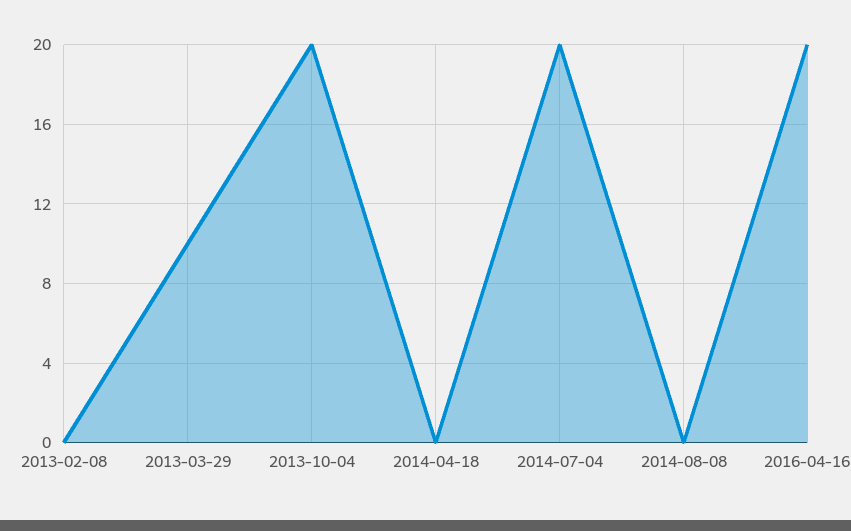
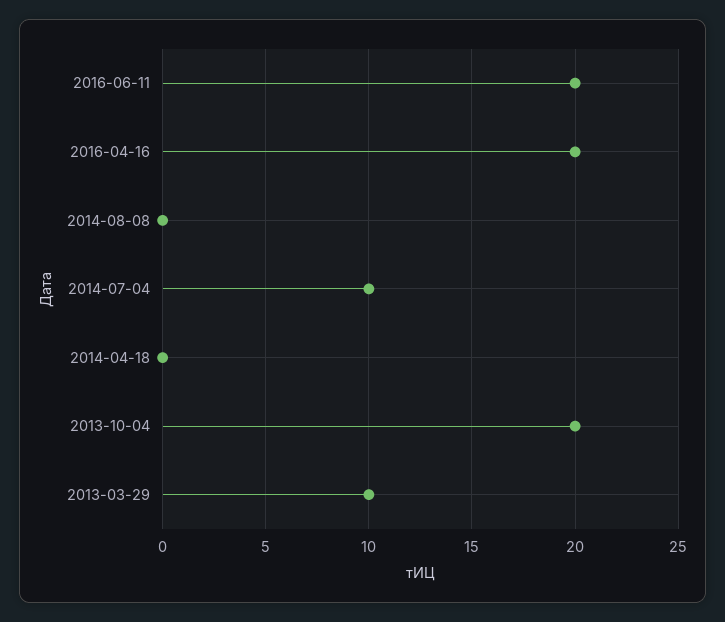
2013-02-08: 0 -> none
2014-07-04: 20 -> 10
2016-06-11: none -> 20

